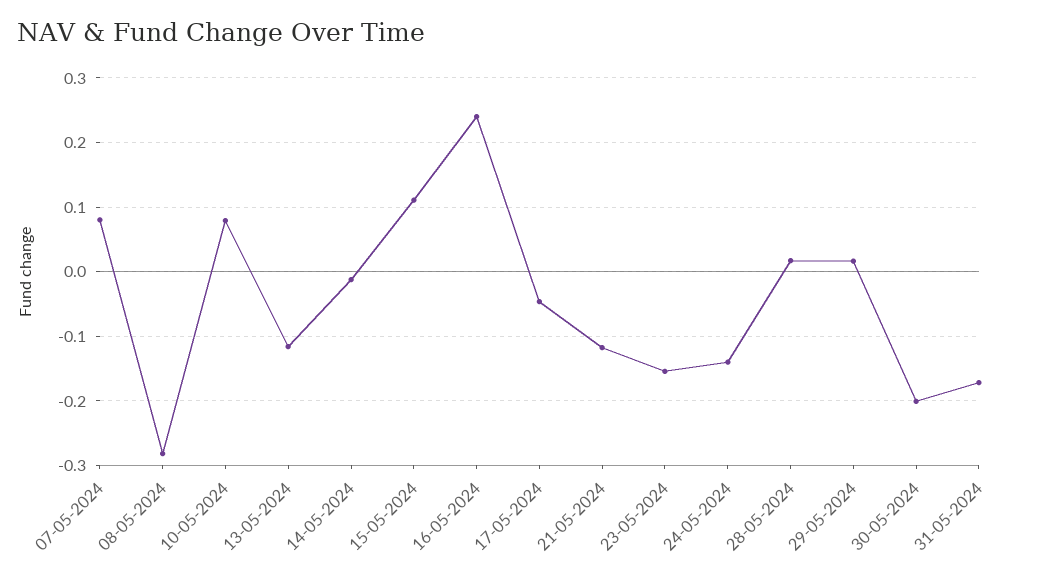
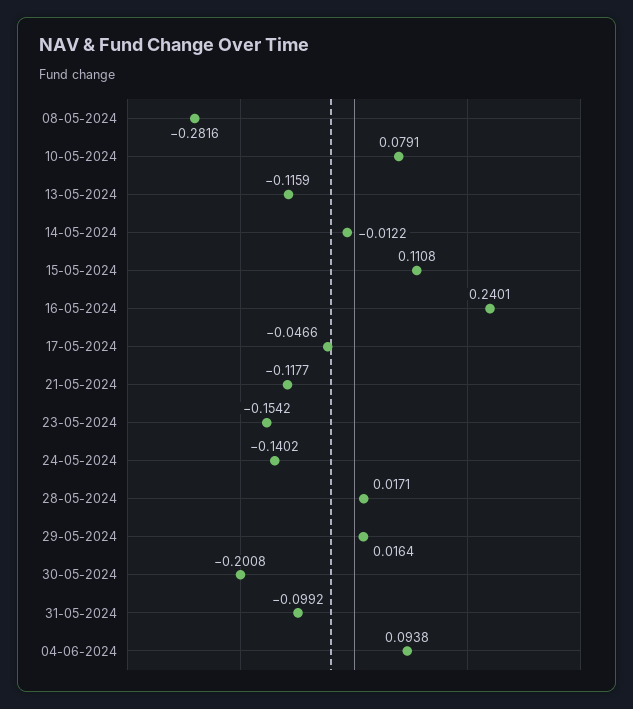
07-05-2024: 0.08 -> none
31-05-2024: -0.17 -> -0.0992
04-06-2024: none -> 0.0938

